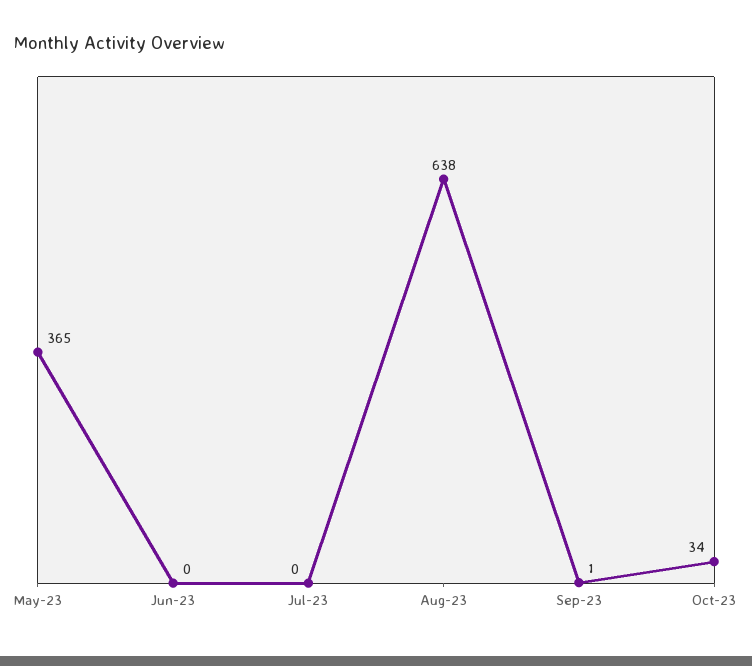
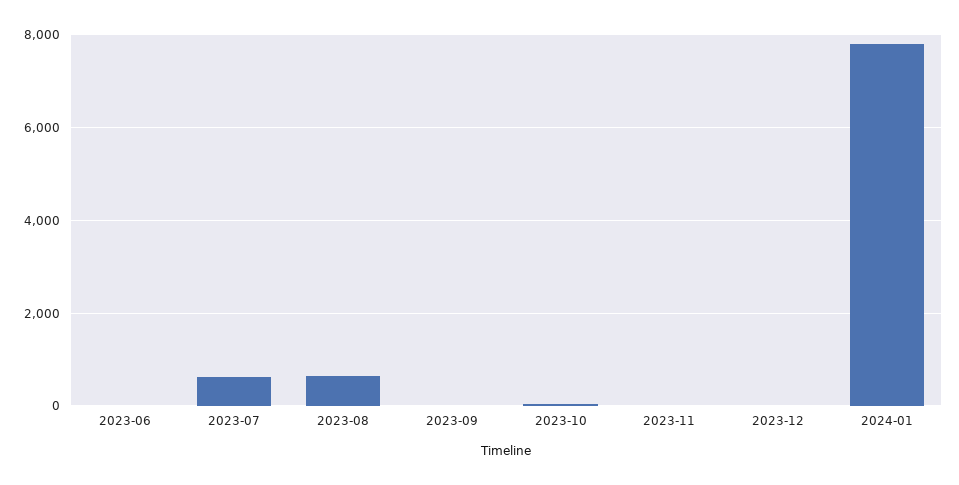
May-23: 365 -> none
Jul-23: 0 -> 600
2023-11: none -> 0
2023-12: none -> 0
2024-01: none -> 7800

